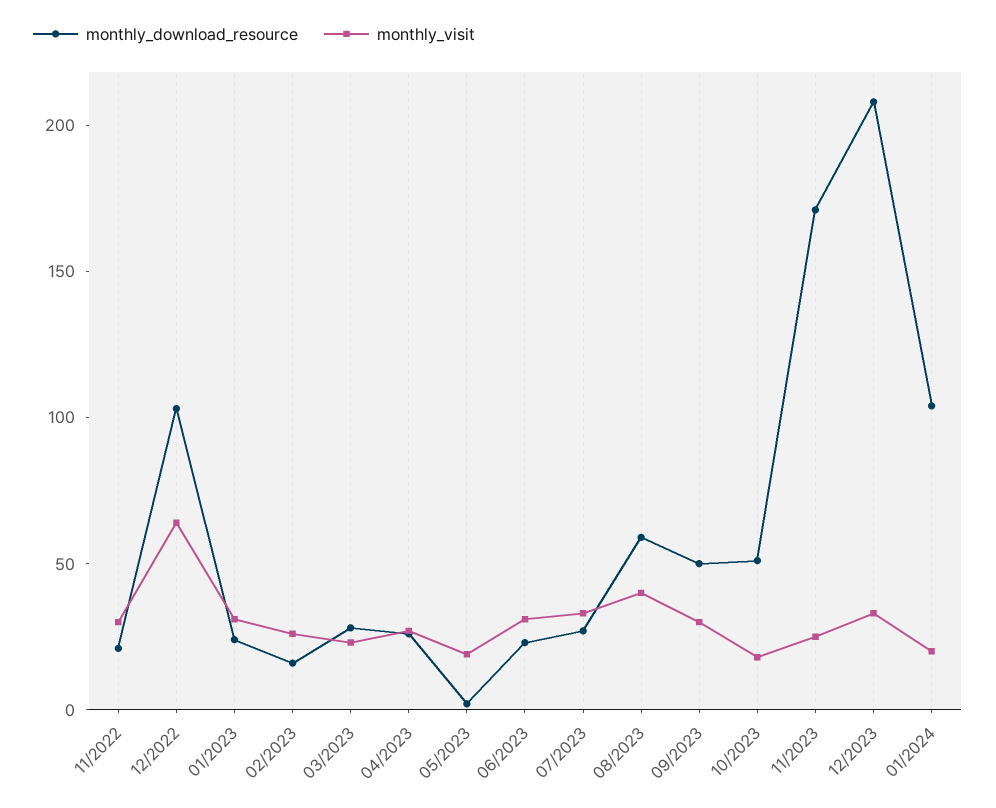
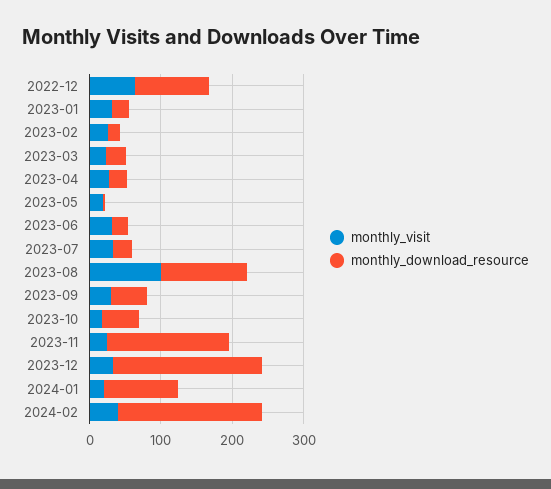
monthly_download_resource, 11/2022: 20 -> none
monthly_visit, 11/2022: 30 -> none
monthly_download_resource, 08/2023: 60 -> 120
monthly_visit, 08/2023: 40 -> 100
monthly_visit, 2024-02: none -> 40
monthly_download_resource, 2024-02: none -> 200

